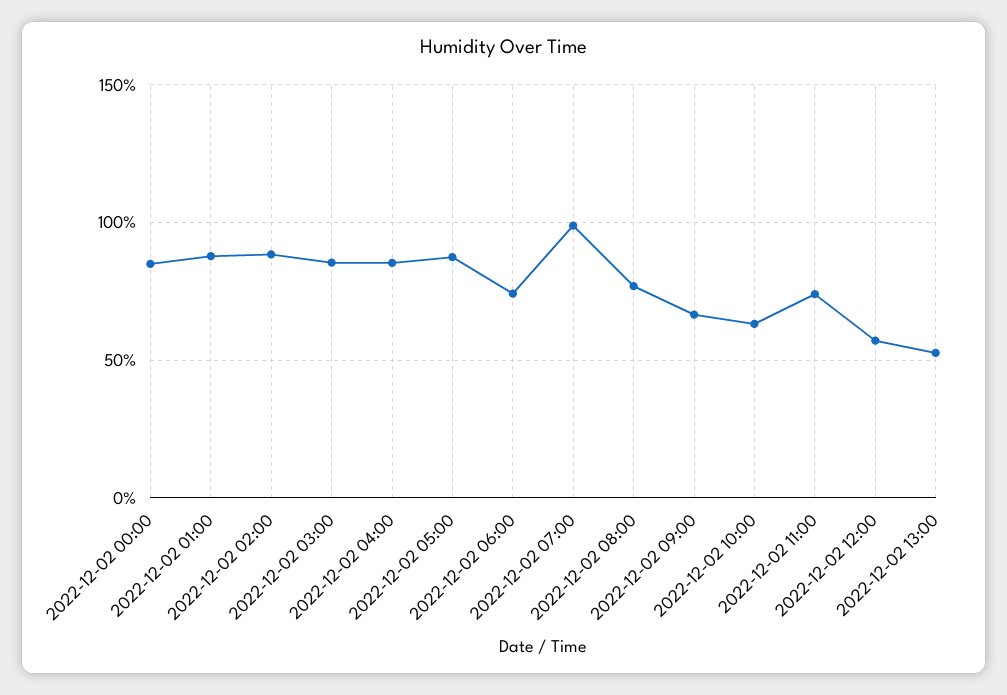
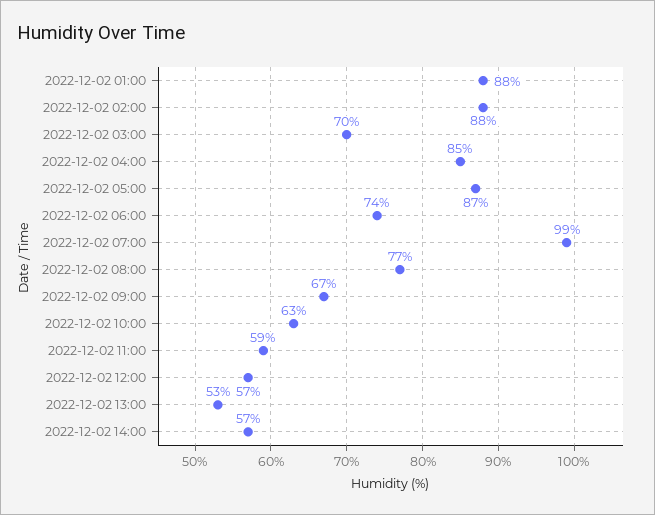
2022-12-02 00:00: 85 -> none
2022-12-02 03:00: 85 -> 70
2022-12-02 11:00: 75 -> 59
2022-12-02 14:00: none -> 57

